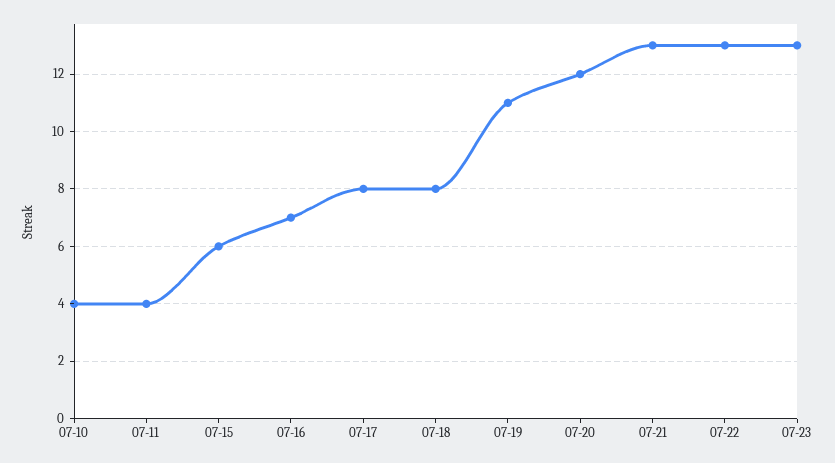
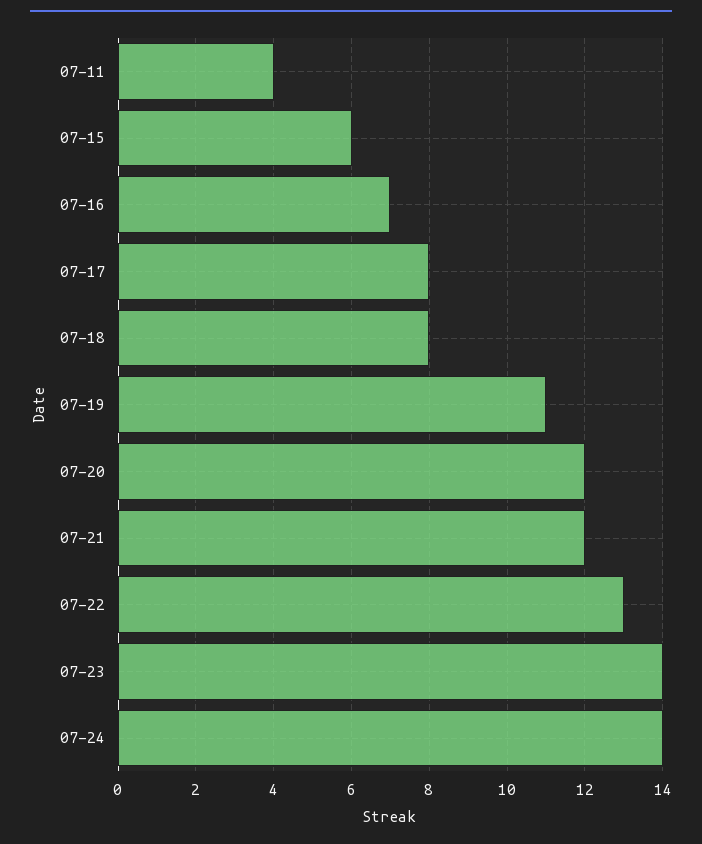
07-10: 4 -> none
07-21: 13 -> 12
07-23: 13 -> 14
07-24: none -> 14

